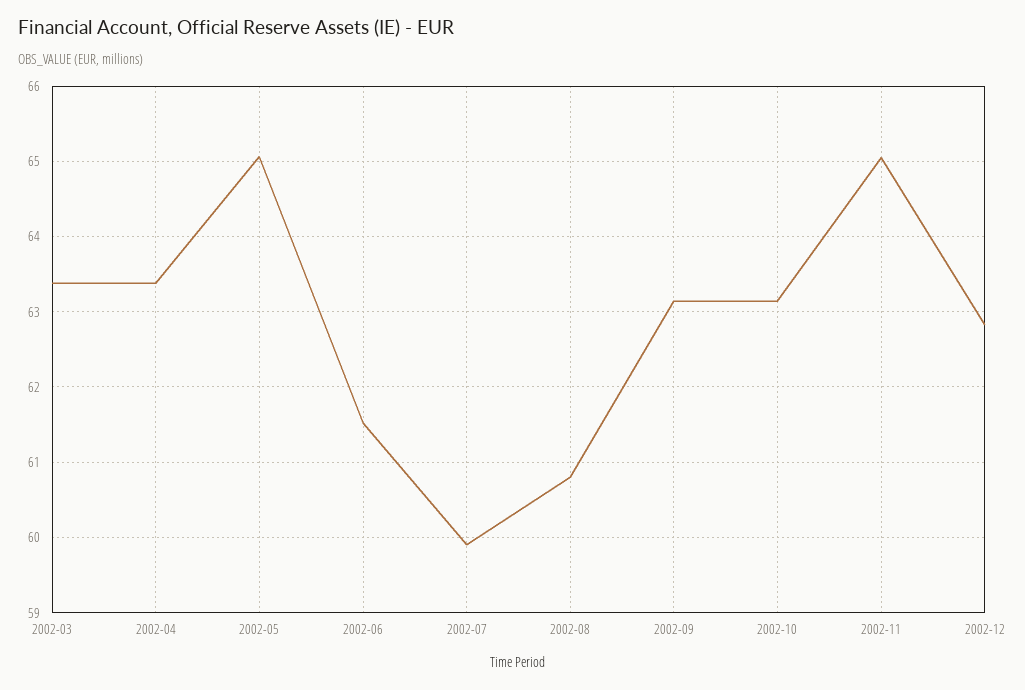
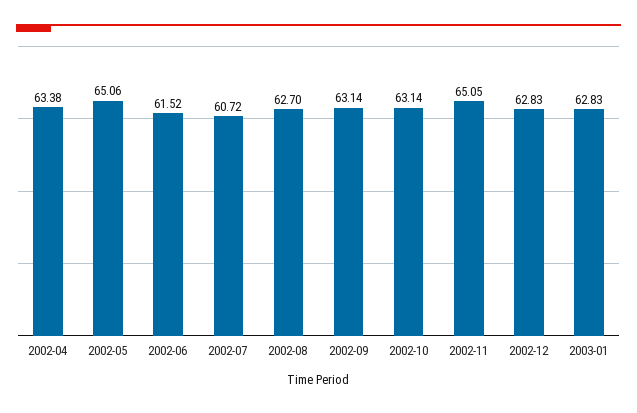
2002-03: 63.4 -> none
2002-07: 59.9 -> 60.72
2002-08: 60.8 -> 62.7
2003-01: none -> 62.83

